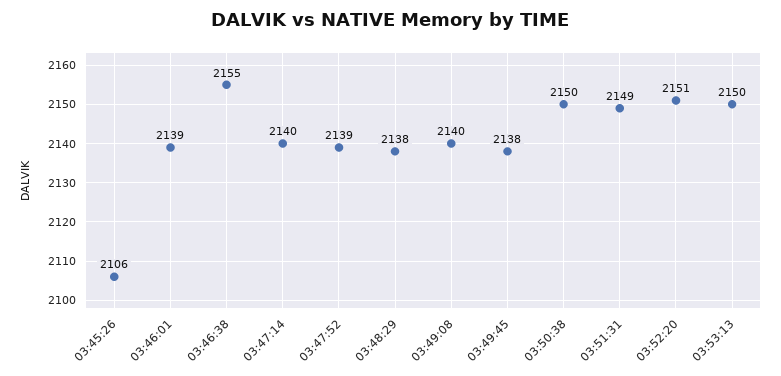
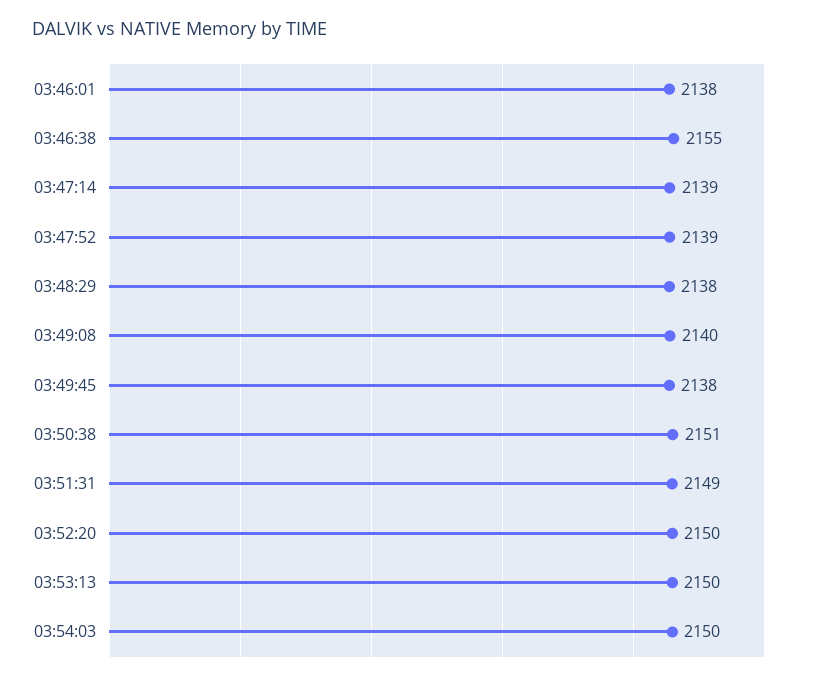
03:45:26: 2106 -> none
03:46:01: 2139 -> 2138
03:47:14: 2140 -> 2139
03:50:38: 2150 -> 2151
03:52:20: 2151 -> 2150
03:54:03: none -> 2150

